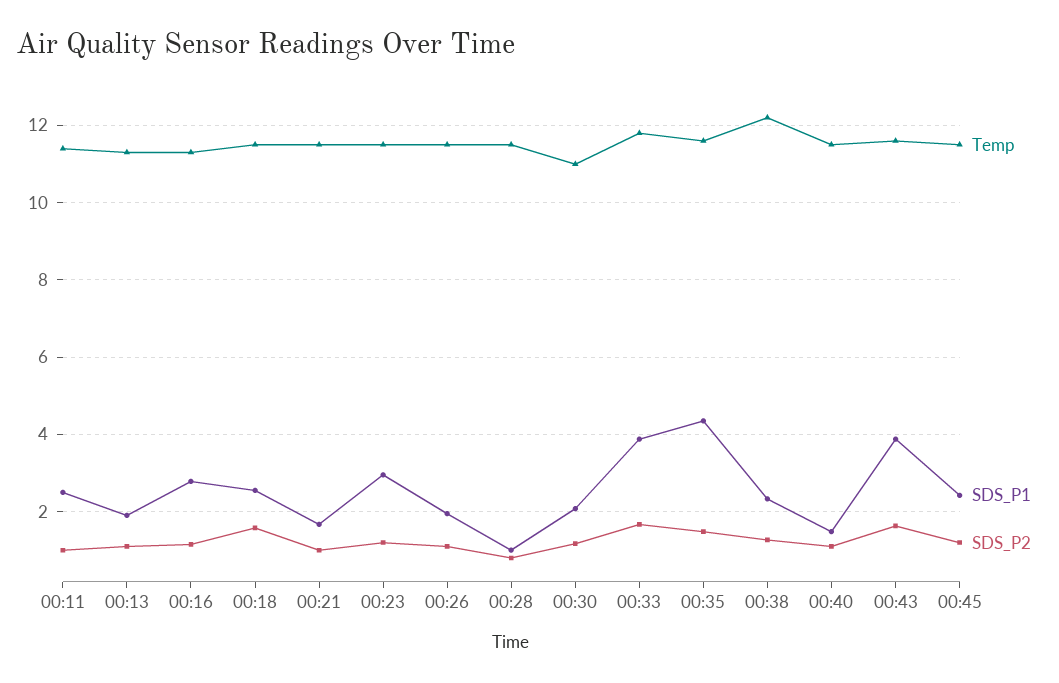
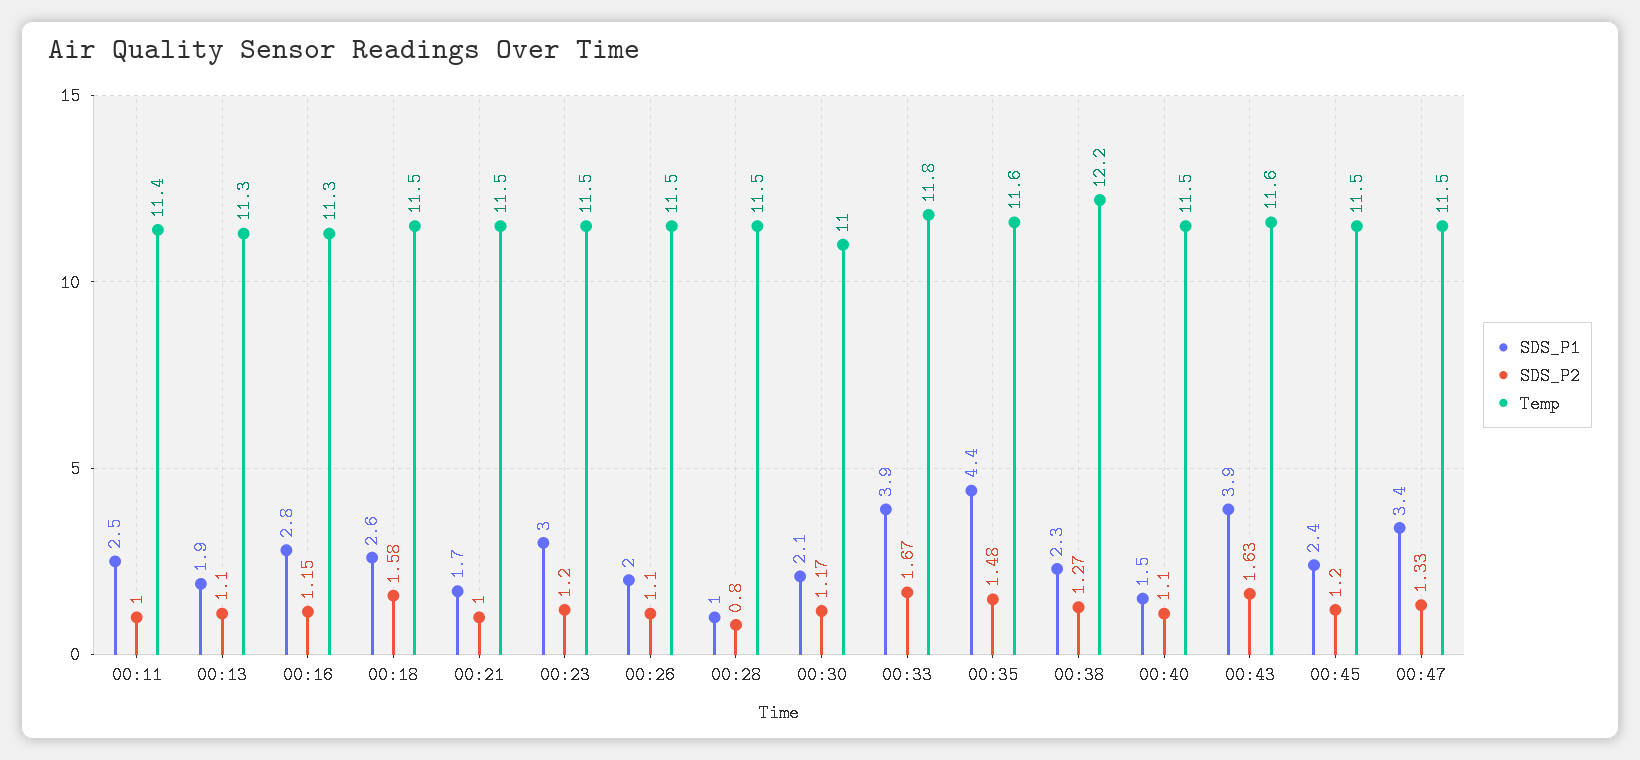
SDS_P1, 00:47: none -> 3.4
SDS_P2, 00:47: none -> 1.33
Temp, 00:47: none -> 11.5

